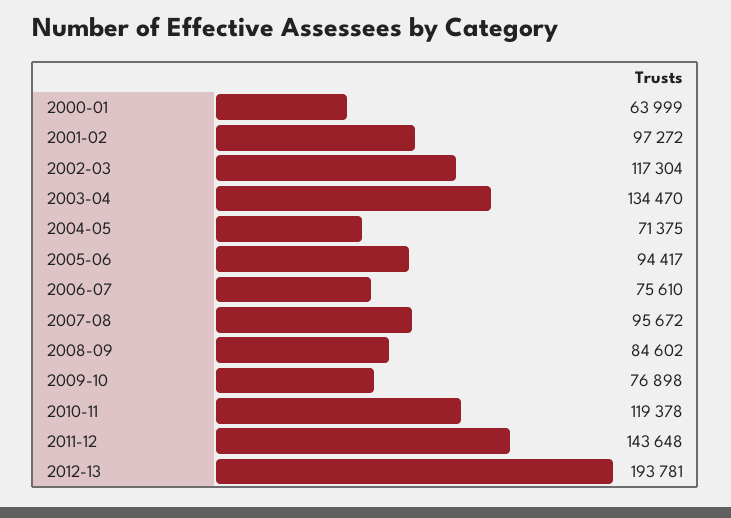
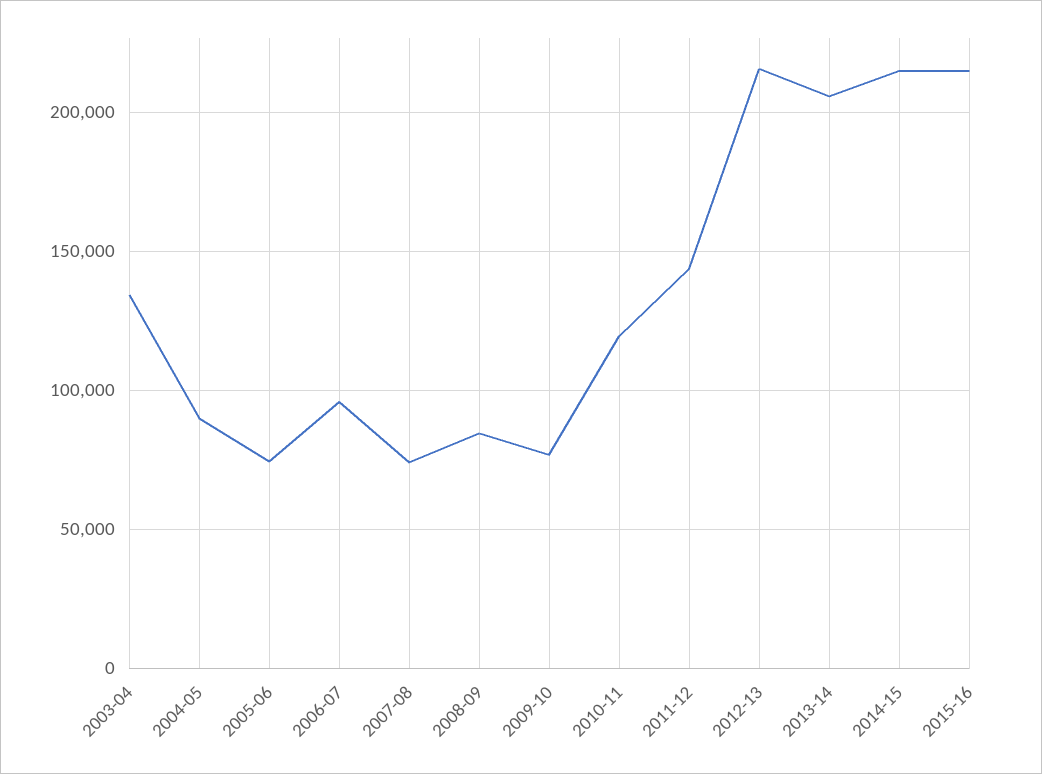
2000-01: 63999 -> none
2001-02: 97272 -> none
2002-03: 117304 -> none
2004-05: 71375 -> 90000
2005-06: 94417 -> 75000
2006-07: 75610 -> 95000
2007-08: 95672 -> 75000
2012-13: 193781 -> 215000
2013-14: none -> 205000
2014-15: none -> 215000
2015-16: none -> 215000

